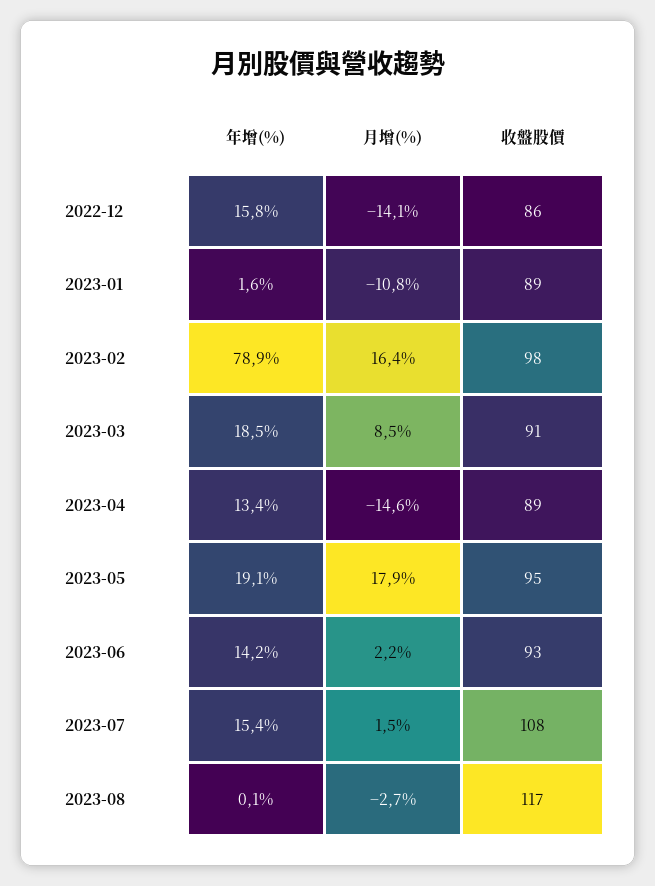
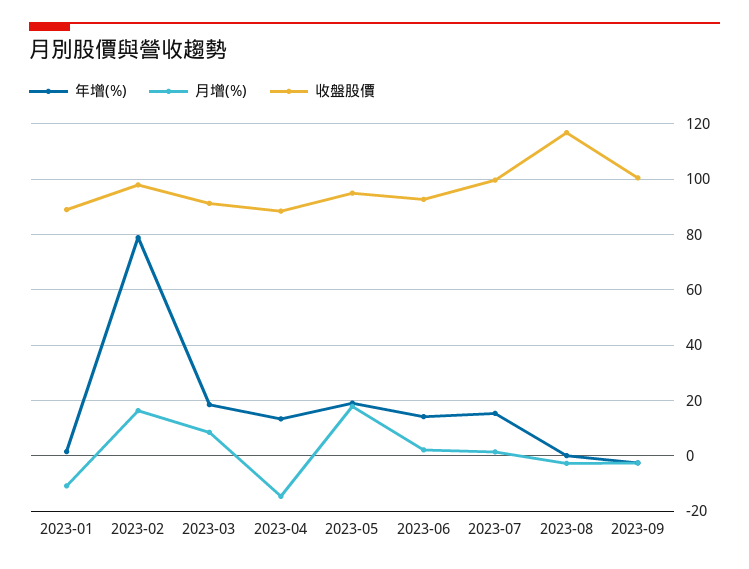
年增(%), 2022-12: 15.8 -> none
月增(%), 2022-12: -14.1 -> none
收盤股價, 2022-12: 86 -> none
收盤股價, 2023-07: 108 -> 100
年增(%), 2023-09: none -> -2.5
月增(%), 2023-09: none -> -2.5
收盤股價, 2023-09: none -> 100

